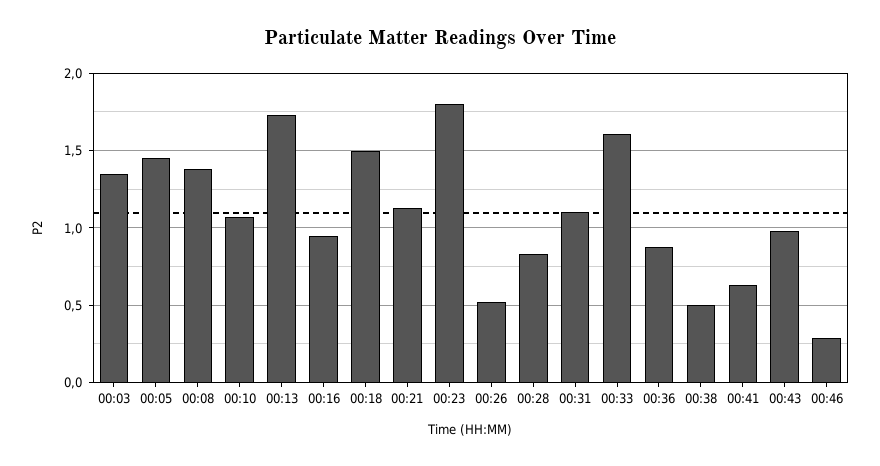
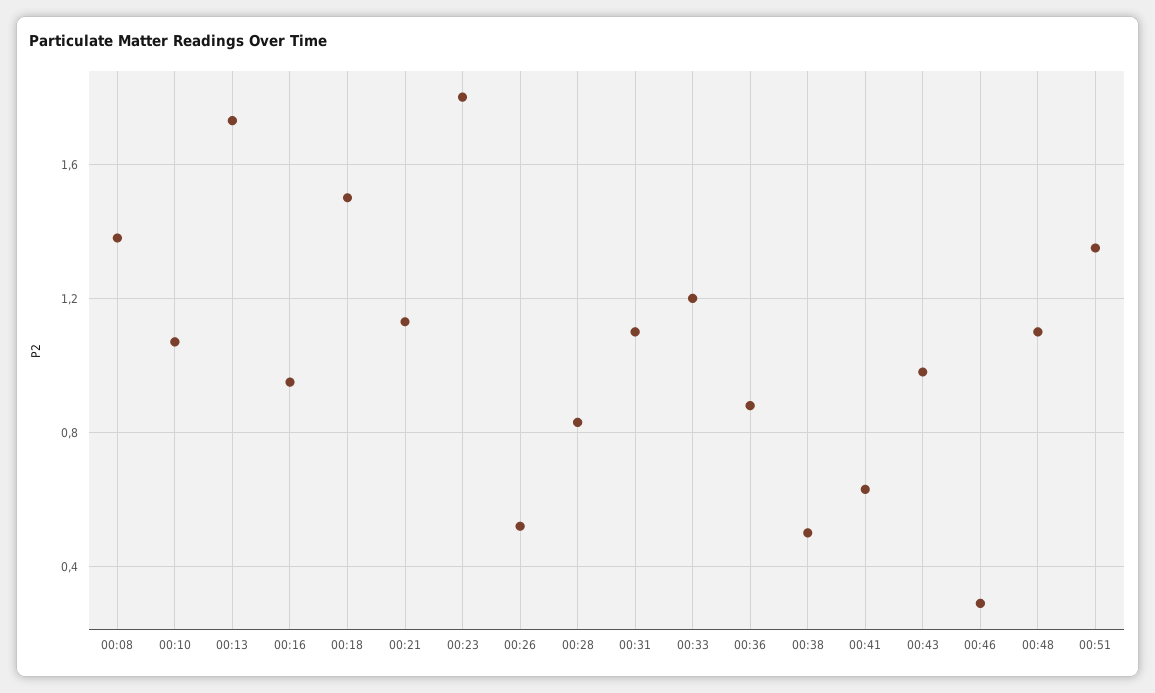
00:03: 1.35 -> none
00:05: 1.45 -> none
00:33: 1.6 -> 1.2
00:48: none -> 1.1
00:51: none -> 1.35

